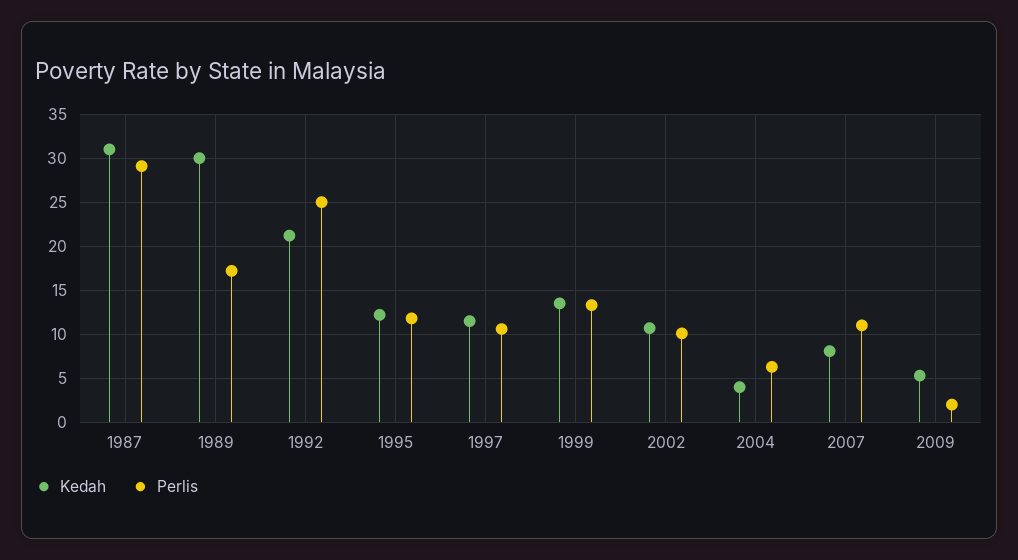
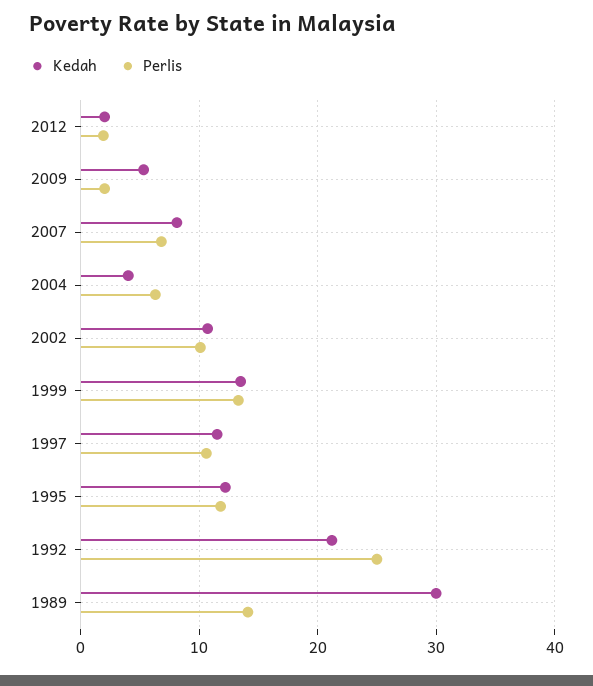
Kedah, 1987: 31 -> none
Perlis, 1987: 29 -> none
Perlis, 1989: 17 -> 14
Perlis, 2007: 11 -> 7
Kedah, 2012: none -> 2
Perlis, 2012: none -> 2

